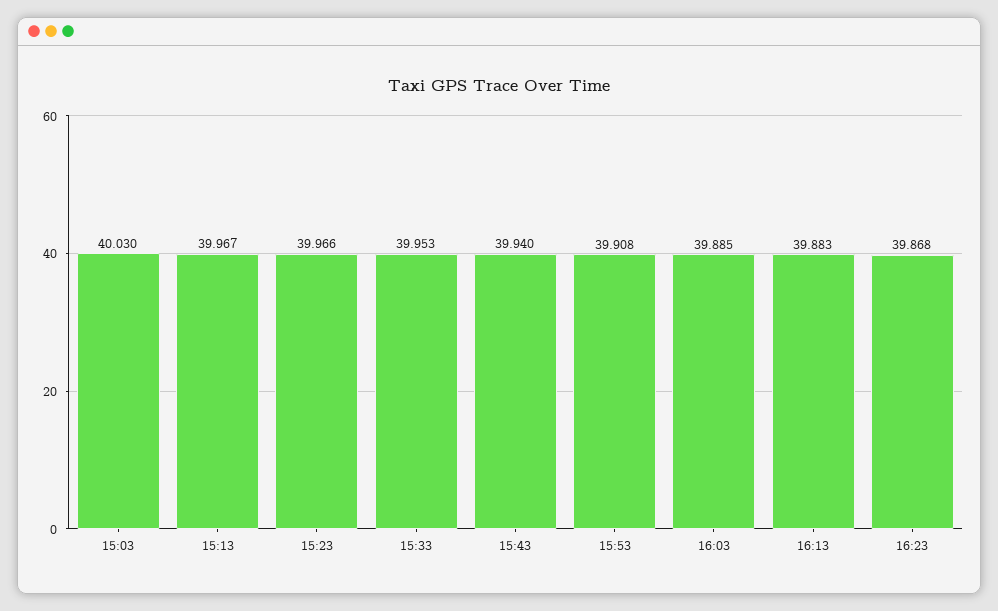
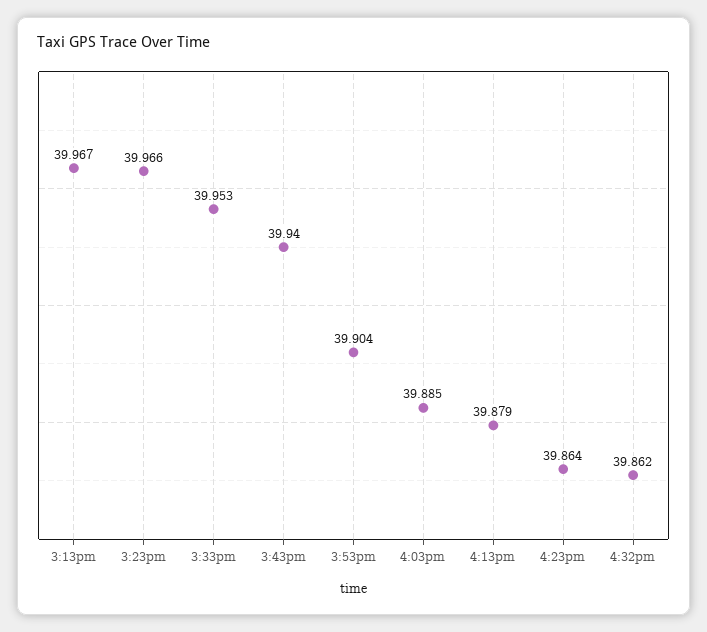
15:03: 40.03 -> none
15:53: 39.908 -> 39.904
16:13: 39.883 -> 39.879
16:23: 39.868 -> 39.864
4:32pm: none -> 39.862

